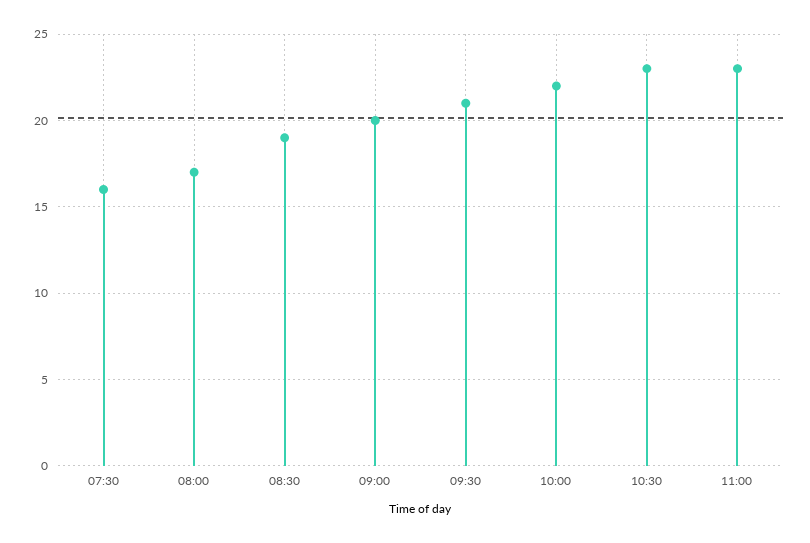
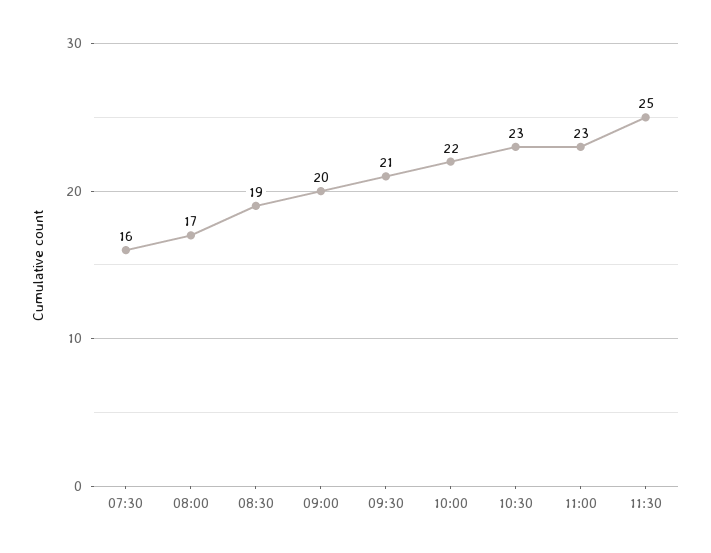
11:30: none -> 25

